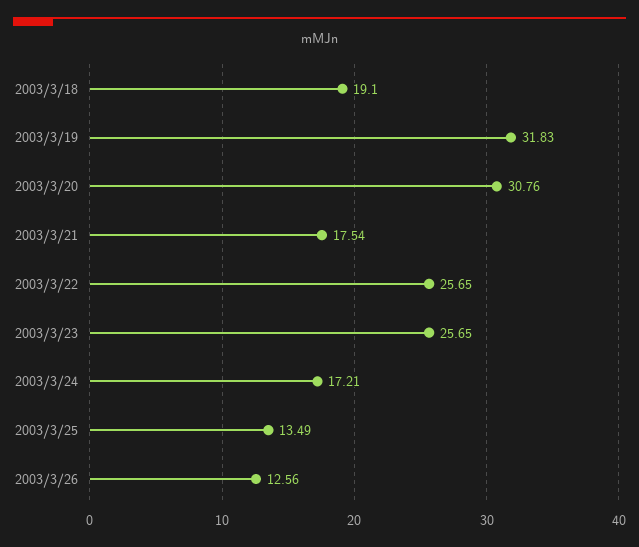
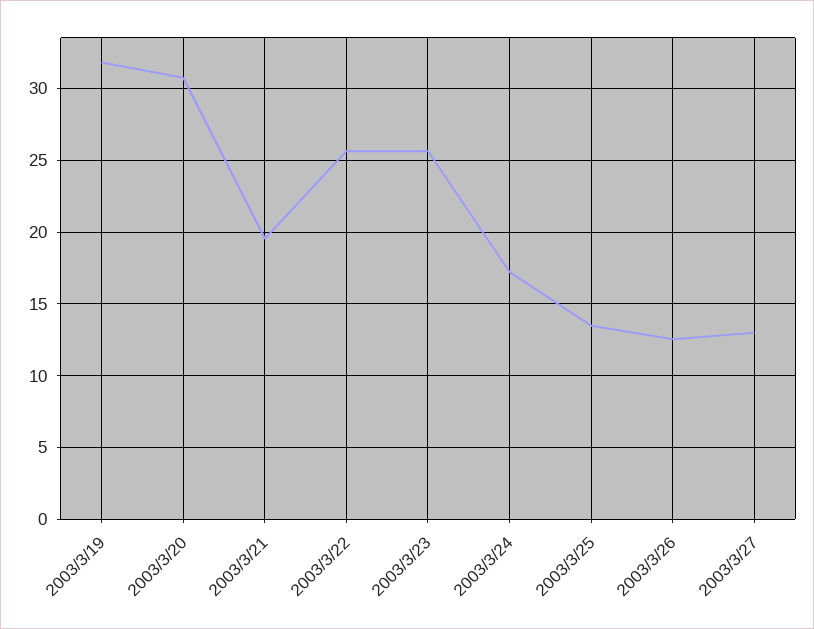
2003/3/18: 19.1 -> none
2003/3/21: 17.54 -> 19.5
2003/3/27: none -> 13

